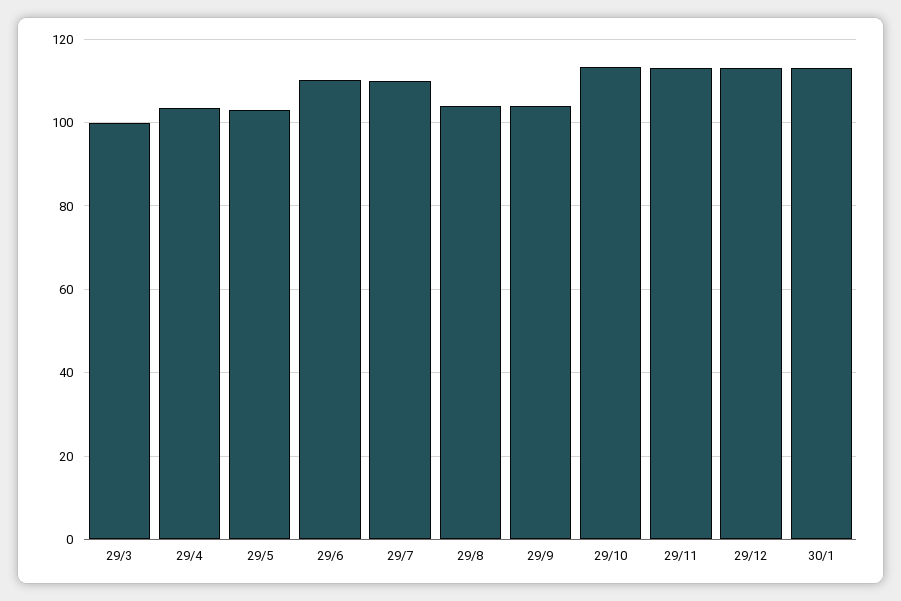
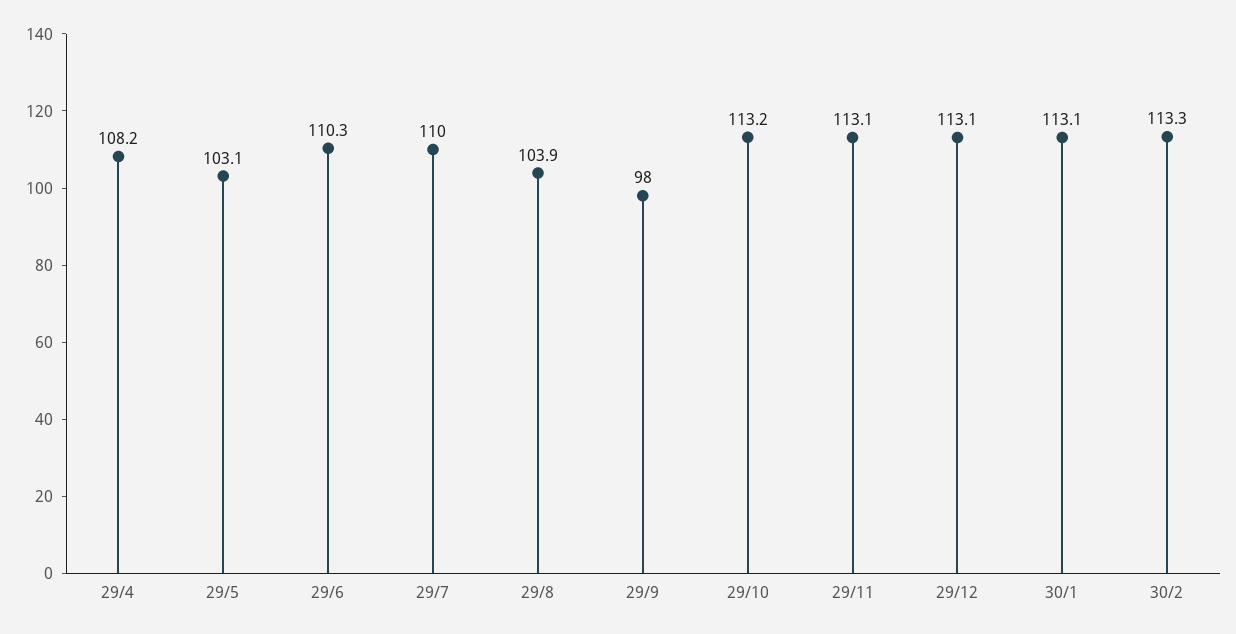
29/3: 100 -> none
29/4: 104 -> 108.2
29/9: 104 -> 98
30/2: none -> 113.3

